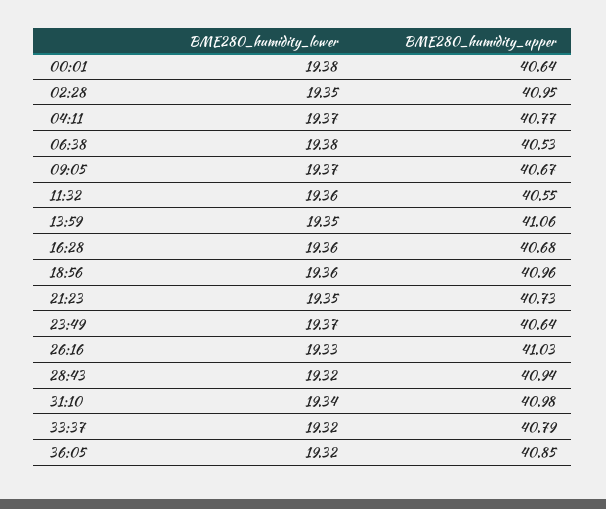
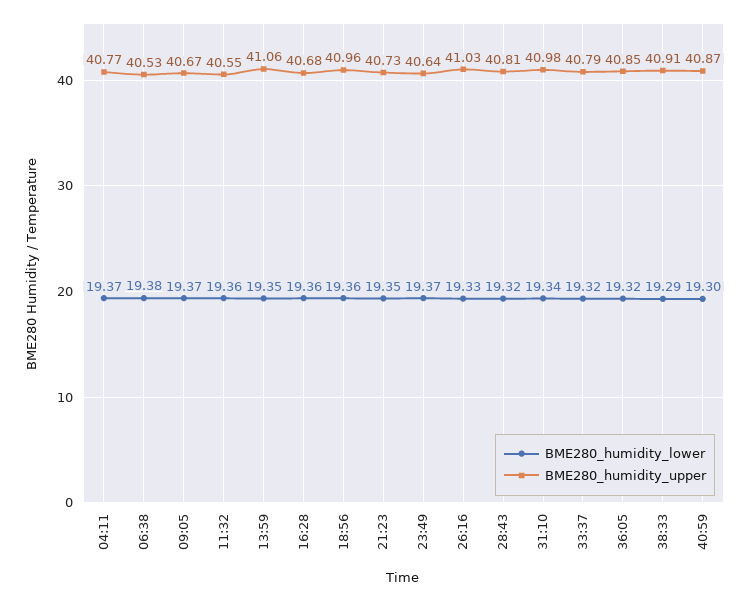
BME280_humidity_lower, 00:01: 19.38 -> none
BME280_humidity_upper, 00:01: 40.64 -> none
BME280_humidity_lower, 02:28: 19.35 -> none
BME280_humidity_upper, 02:28: 40.95 -> none
BME280_humidity_upper, 28:43: 40.94 -> 40.81
BME280_humidity_lower, 38:33: none -> 19.29
BME280_humidity_upper, 38:33: none -> 40.91
BME280_humidity_lower, 40:59: none -> 19.3
BME280_humidity_upper, 40:59: none -> 40.87

